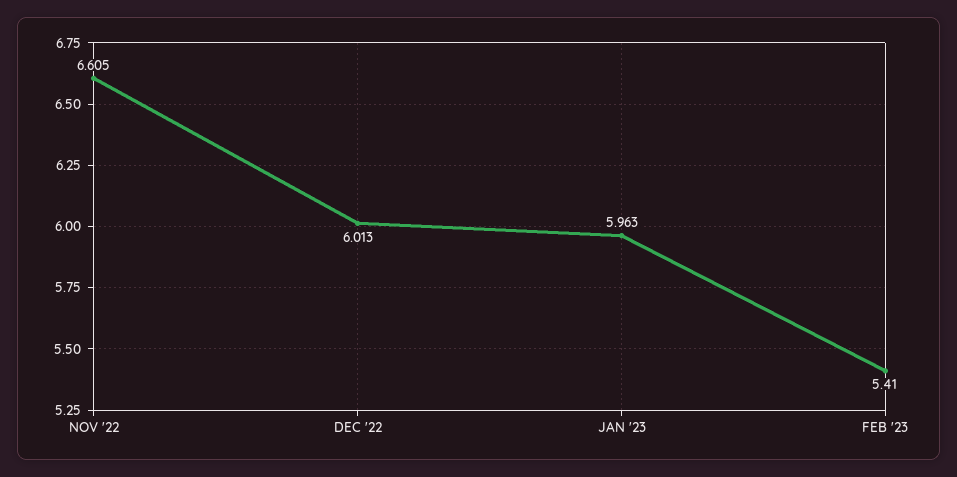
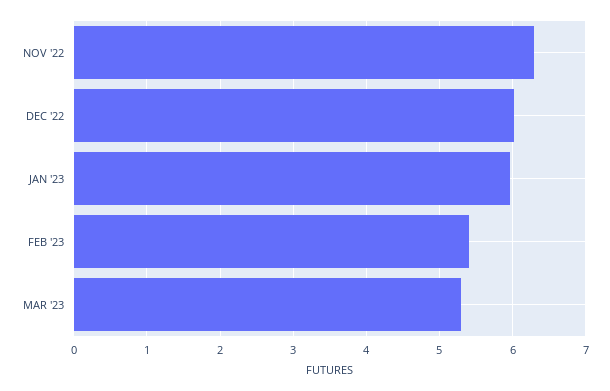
NOV '22: 6.605 -> 6.3
MAR '23: none -> 5.3

